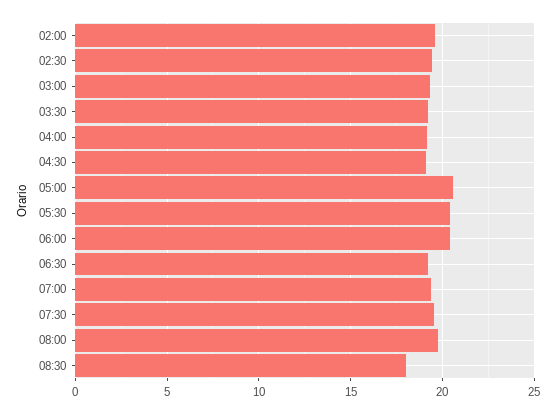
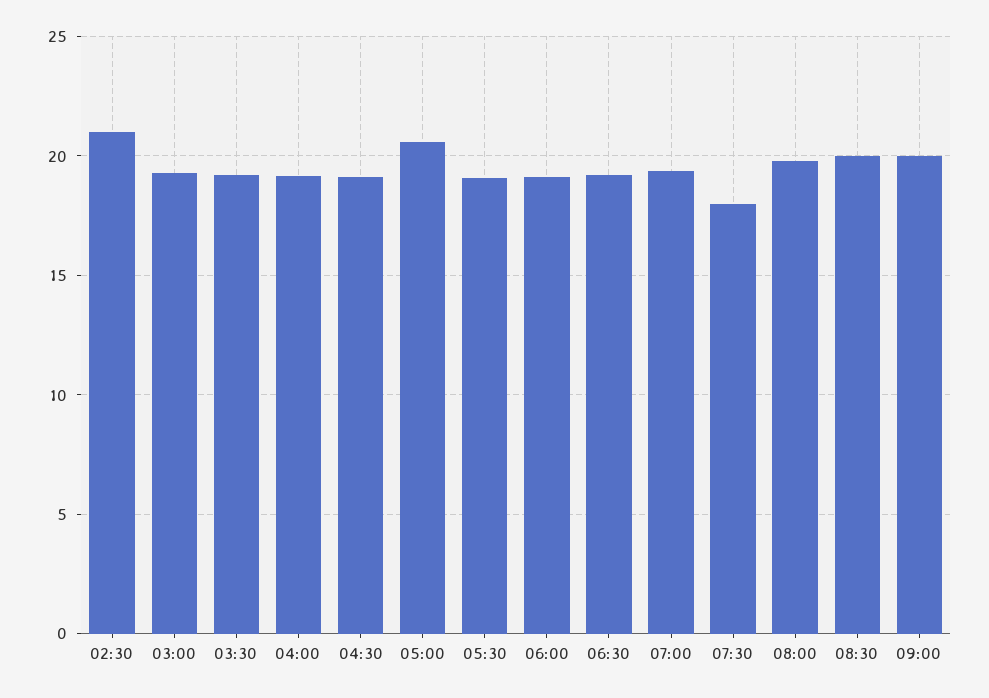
02:00: 19.5 -> none
02:30: 19.5 -> 21
05:30: 20.5 -> 19
06:00: 20.5 -> 19
07:30: 19.5 -> 18
08:30: 18 -> 20
09:00: none -> 20

